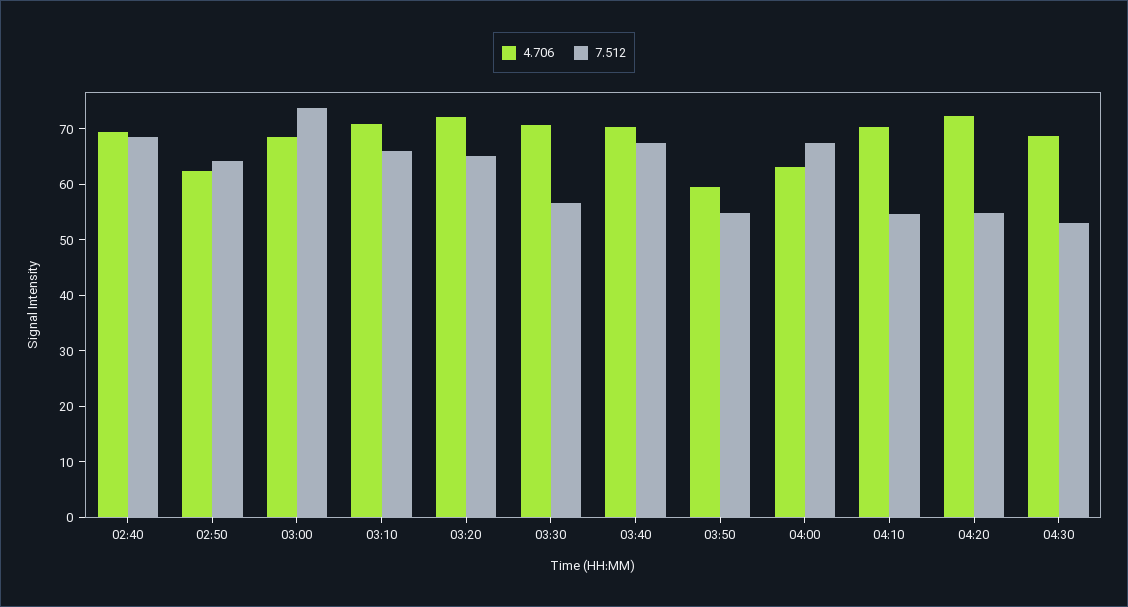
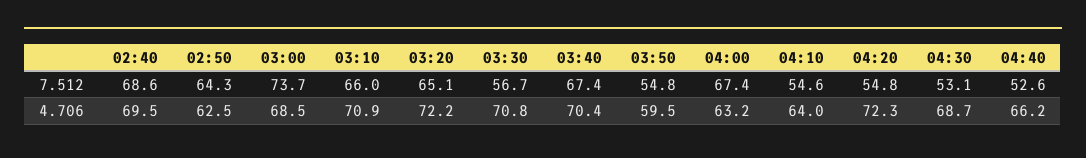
4.706, 04:10: 70 -> 64
7.512, 04:40: none -> 52.6
4.706, 04:40: none -> 66.2

